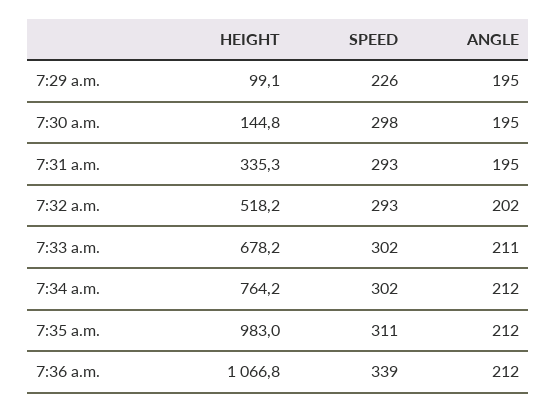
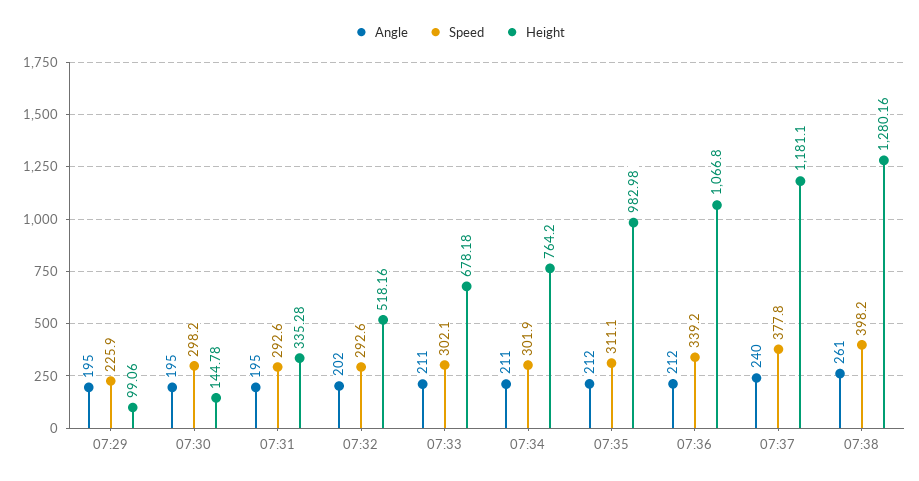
ANGLE, 7:34 a.m.: 212 -> 211
ANGLE, 07:37: none -> 240
SPEED, 07:37: none -> 377.8
HEIGHT, 07:37: none -> 1181.1
ANGLE, 07:38: none -> 261
SPEED, 07:38: none -> 398.2
HEIGHT, 07:38: none -> 1280.16

